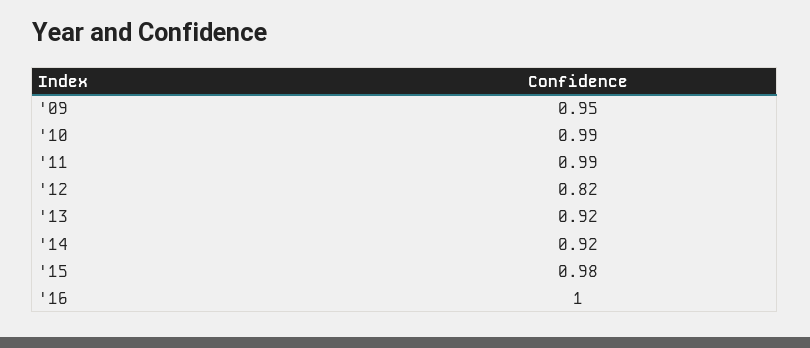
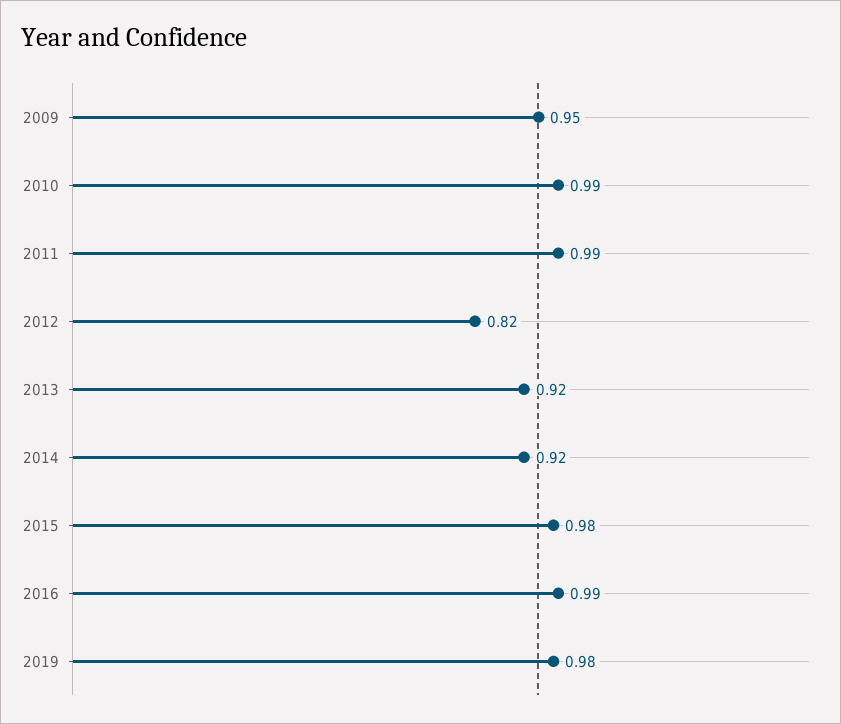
'16: 1 -> 0.99
2019: none -> 0.98

